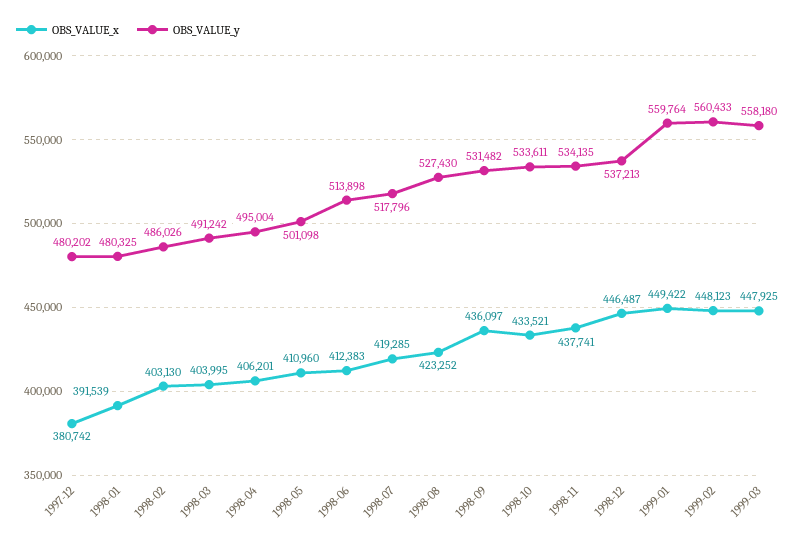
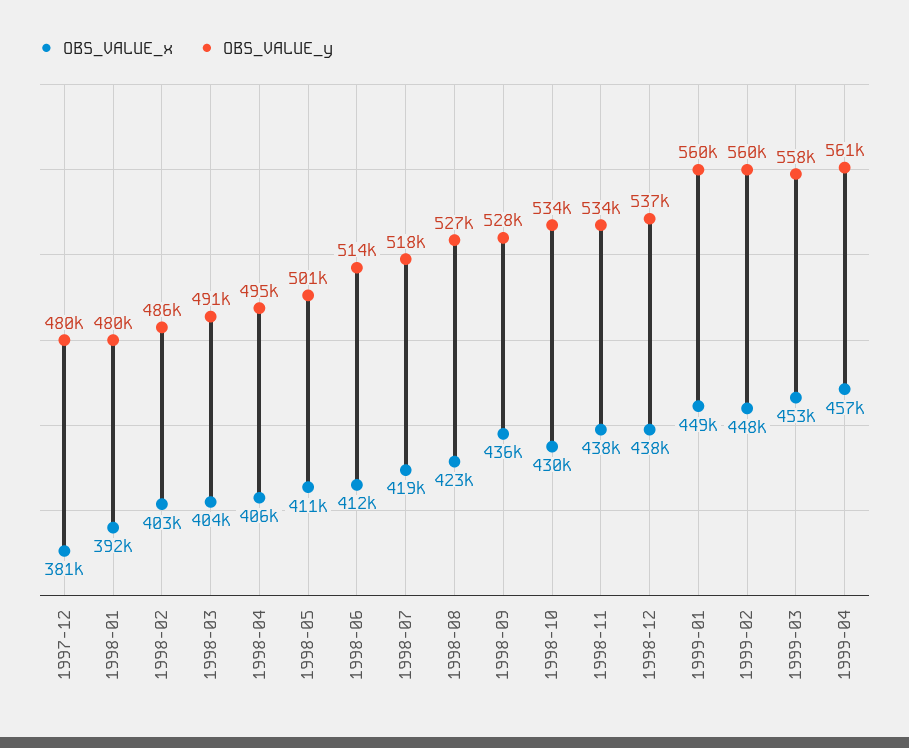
OBS_VALUE_y, 1998-09: 531482 -> 528000
OBS_VALUE_x, 1998-10: 433521 -> 430000
OBS_VALUE_x, 1998-12: 446487 -> 438000
OBS_VALUE_x, 1999-03: 447925 -> 453000
OBS_VALUE_x, 1999-04: none -> 457000
OBS_VALUE_y, 1999-04: none -> 561000

